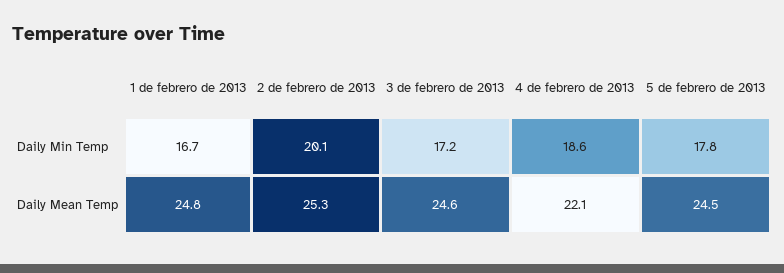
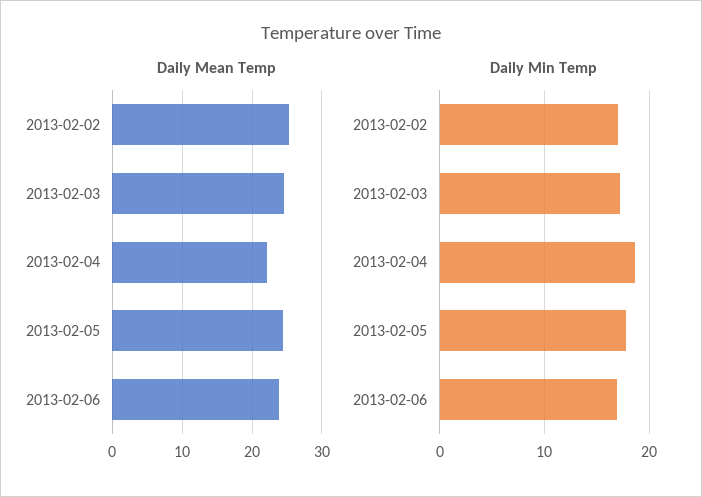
Daily Min Temp, 1 de febrero de 2013: 16.7 -> none
Daily Min Temp, 2 de febrero de 2013: 20.1 -> 17
Daily Mean Temp, 1 de febrero de 2013: 24.8 -> none
Daily Mean Temp, 2013-02-06: none -> 24
Daily Min Temp, 2013-02-06: none -> 17

